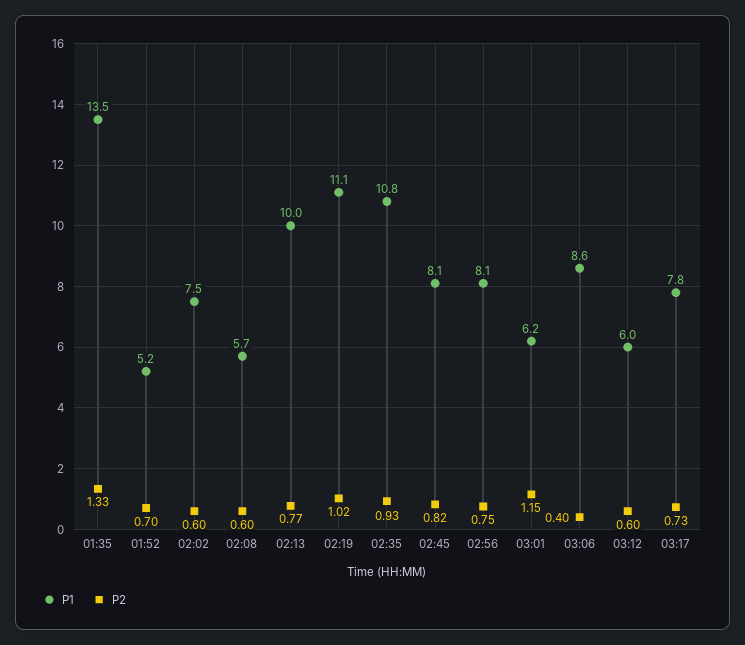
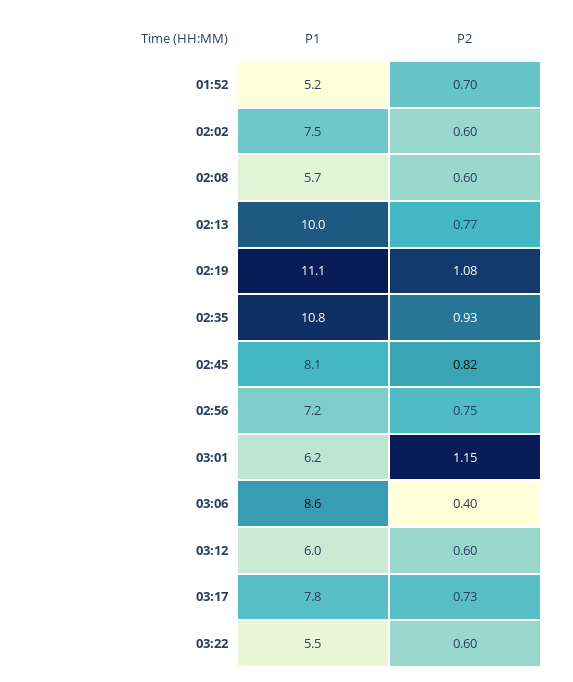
P1, 01:35: 13.5 -> none
P2, 01:35: 1.33 -> none
P2, 02:19: 1.02 -> 1.08
P1, 02:56: 8.1 -> 7.2
P1, 03:22: none -> 5.5
P2, 03:22: none -> 0.6

